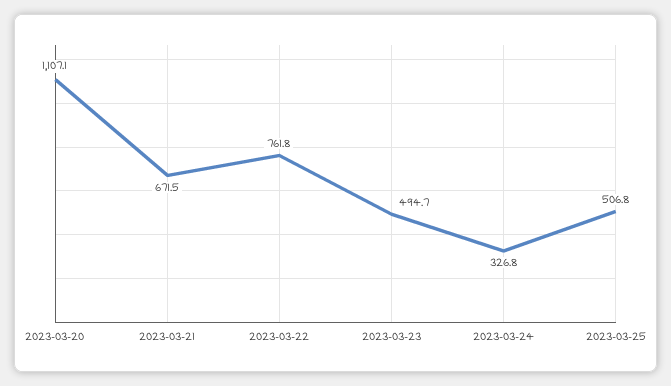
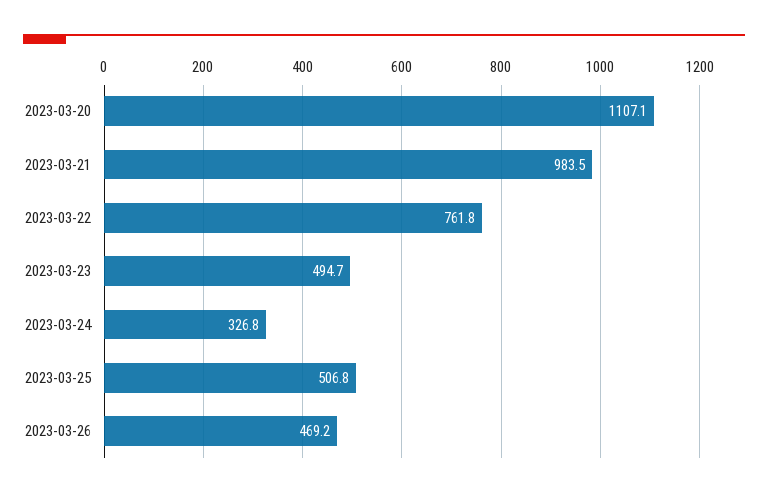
2023-03-21: 671.5 -> 983.5
2023-03-26: none -> 469.2

